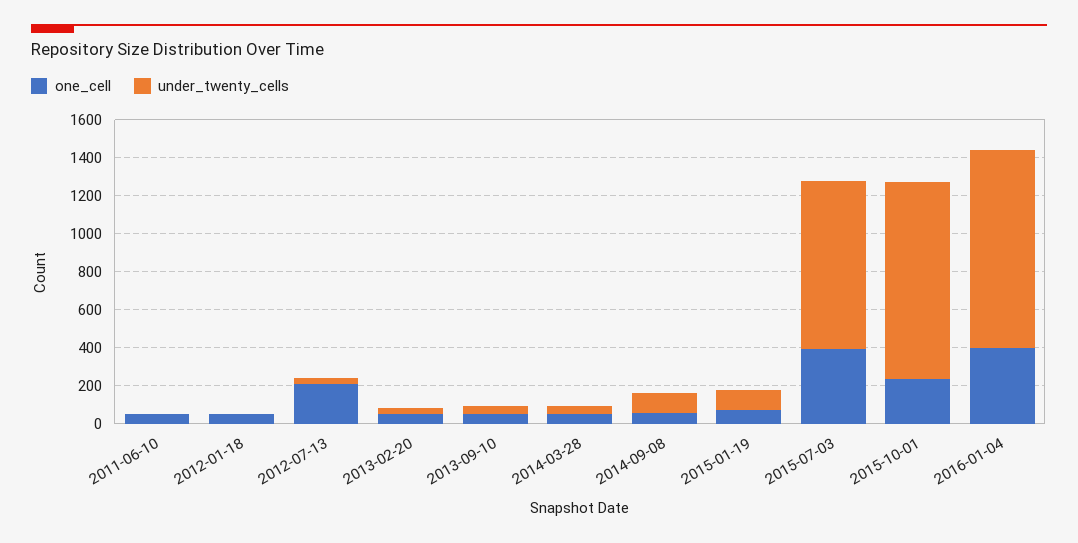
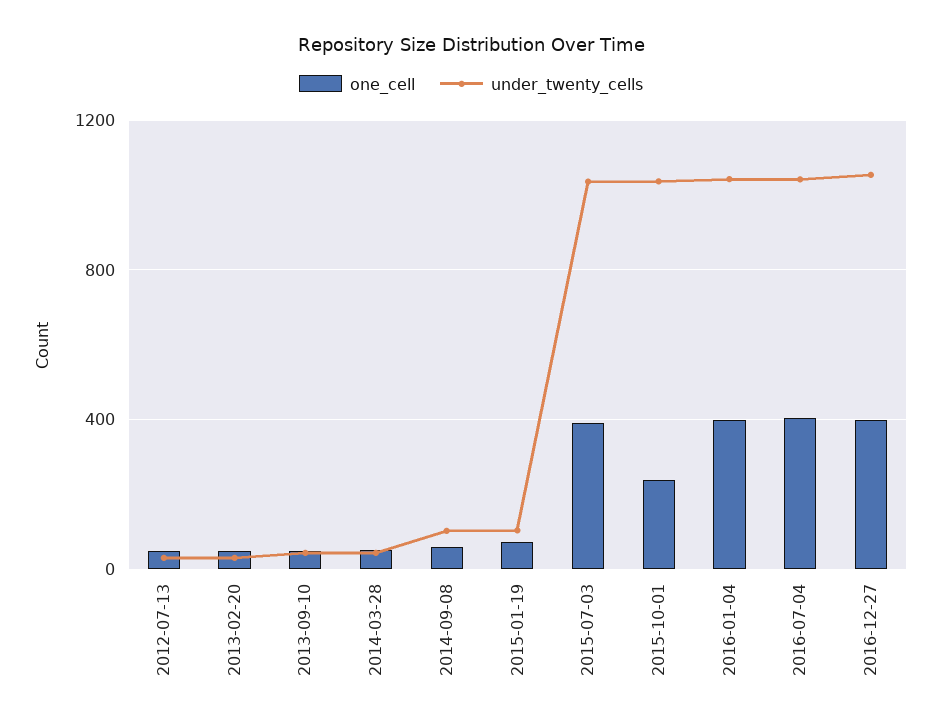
one_cell, 2011-06-10: 50 -> none
under_twenty_cells, 2011-06-10: 0 -> none
one_cell, 2012-01-18: 50 -> none
under_twenty_cells, 2012-01-18: 0 -> none
one_cell, 2012-07-13: 200 -> 50
under_twenty_cells, 2015-07-03: 900 -> 1050
one_cell, 2016-07-04: none -> 400
under_twenty_cells, 2016-07-04: none -> 1050
one_cell, 2016-12-27: none -> 400
under_twenty_cells, 2016-12-27: none -> 1050

